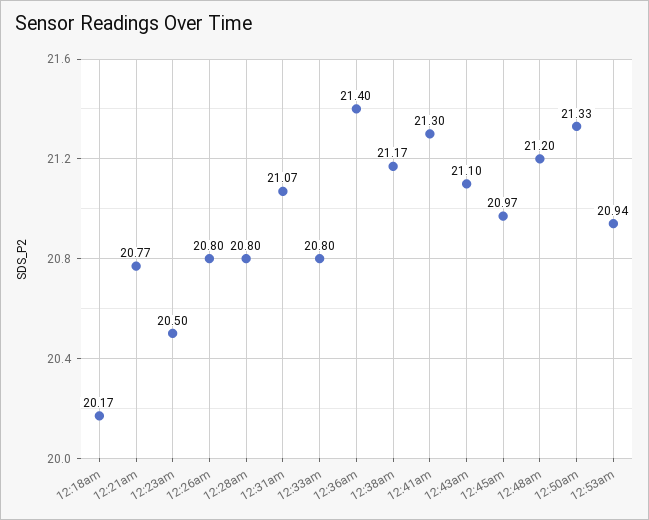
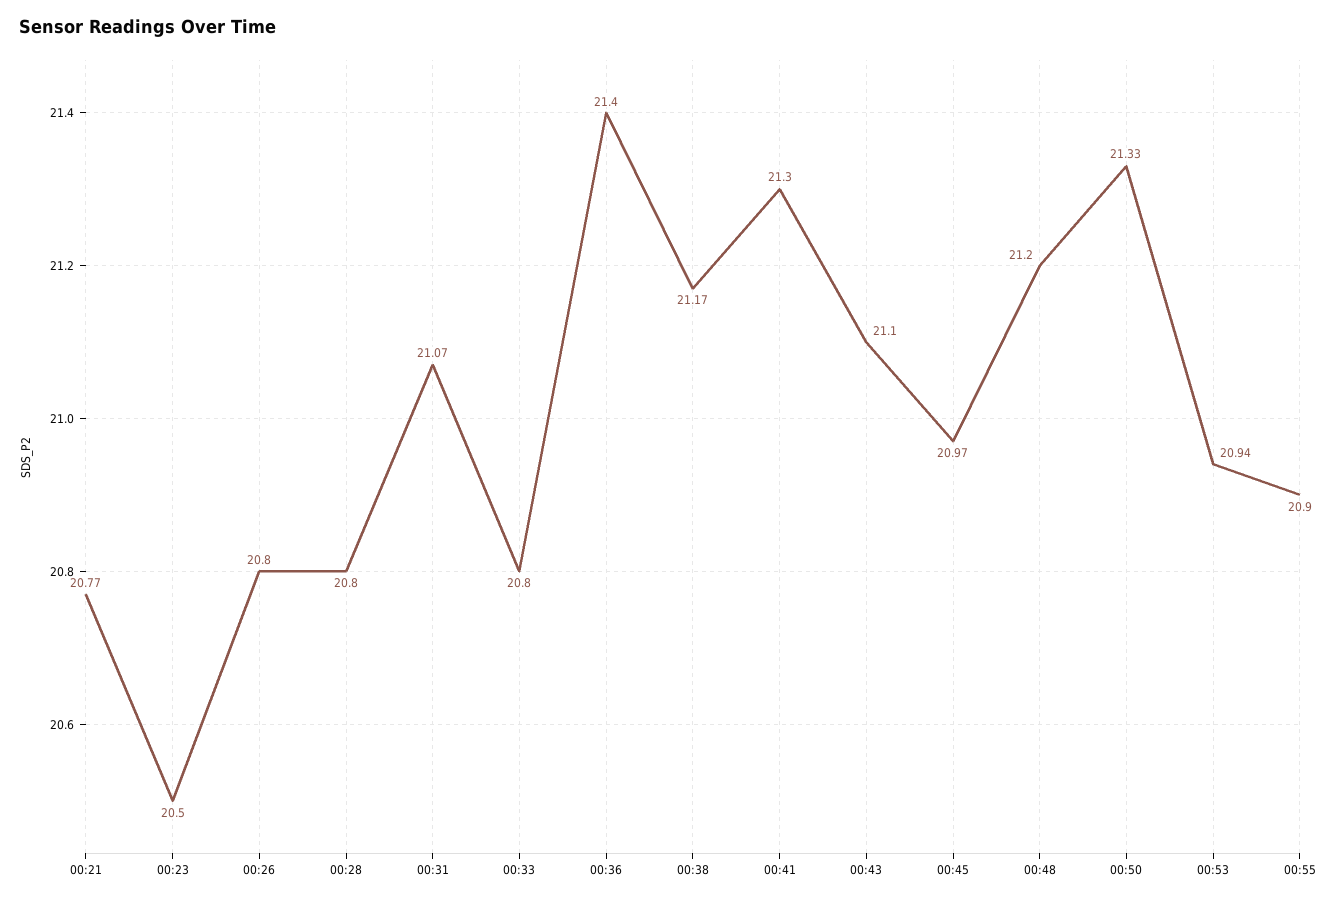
12:18am: 20.17 -> none
00:55: none -> 20.9

